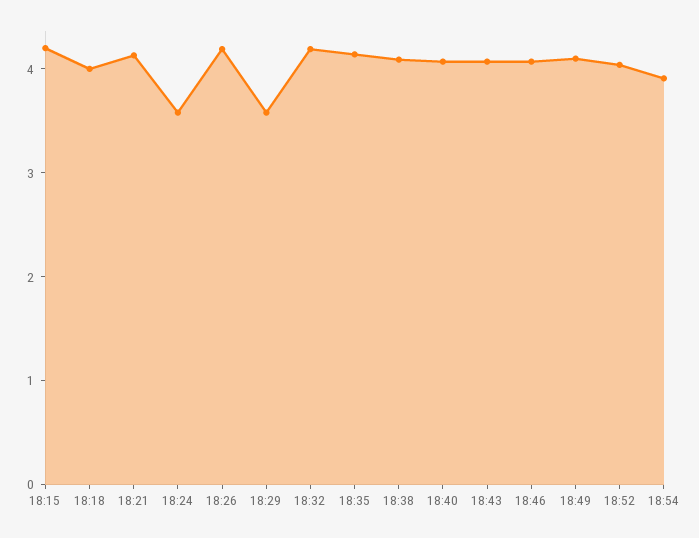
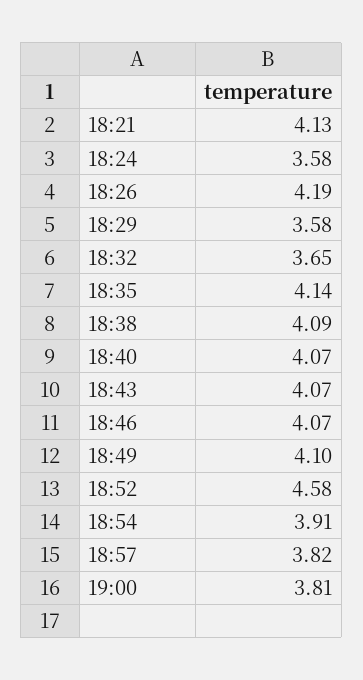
18:15: 4.2 -> none
18:18: 4 -> none
18:32: 4.2 -> 3.65
18:52: 4 -> 4.58
18:57: none -> 3.82
19:00: none -> 3.81

